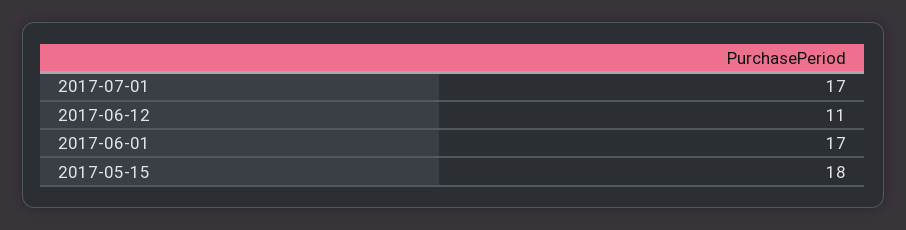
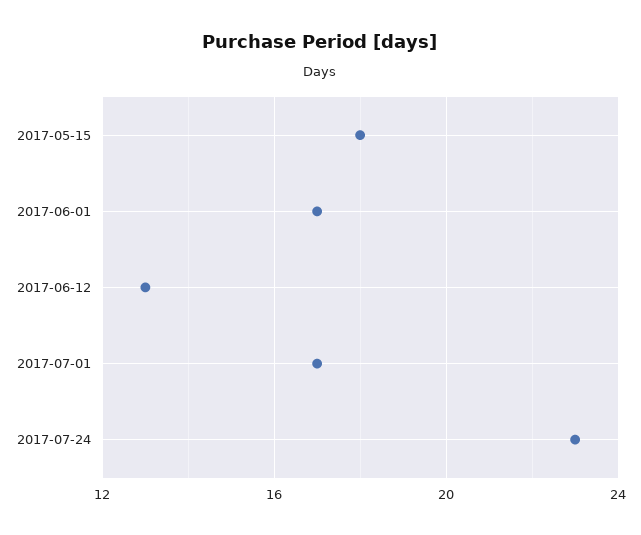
2017-06-12: 11 -> 13
2017-07-24: none -> 23

